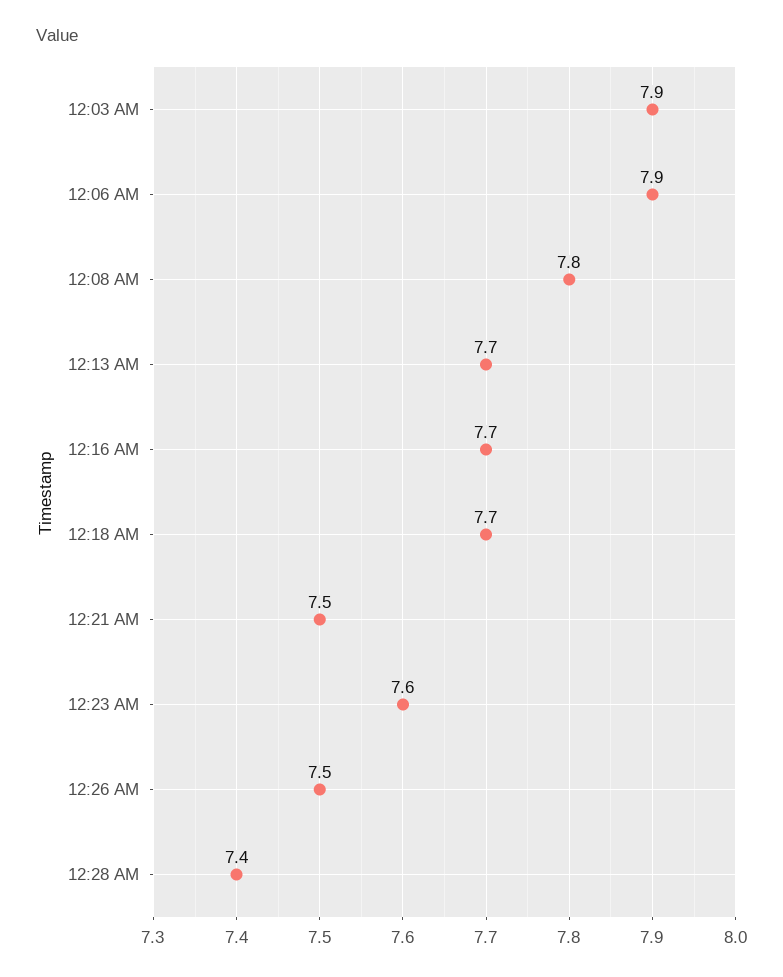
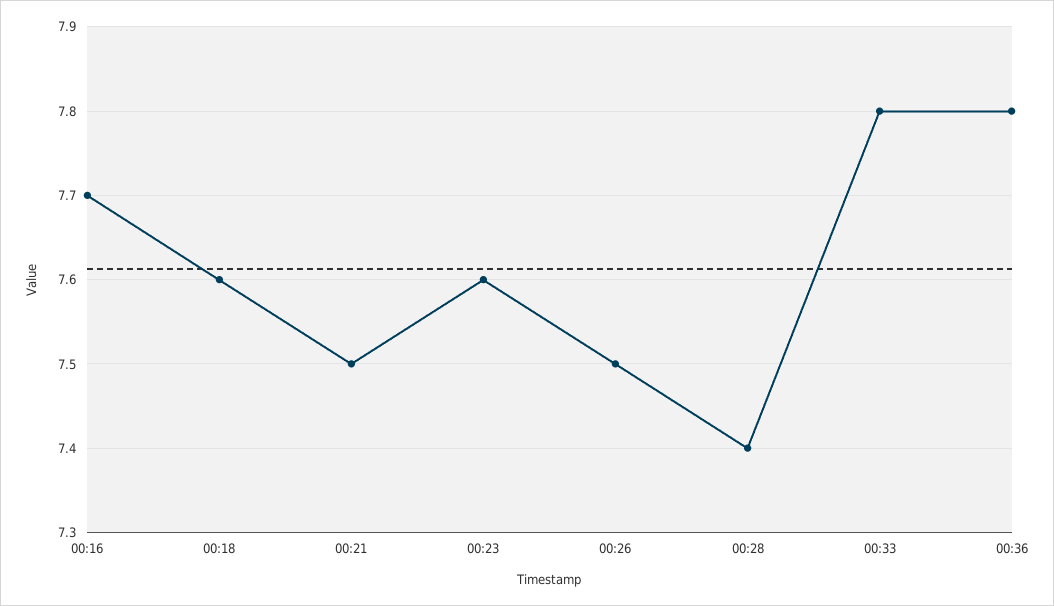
12:03 AM: 7.9 -> none
12:06 AM: 7.9 -> none
12:08 AM: 7.8 -> none
12:13 AM: 7.7 -> none
12:18 AM: 7.7 -> 7.6
00:33: none -> 7.8
00:36: none -> 7.8

